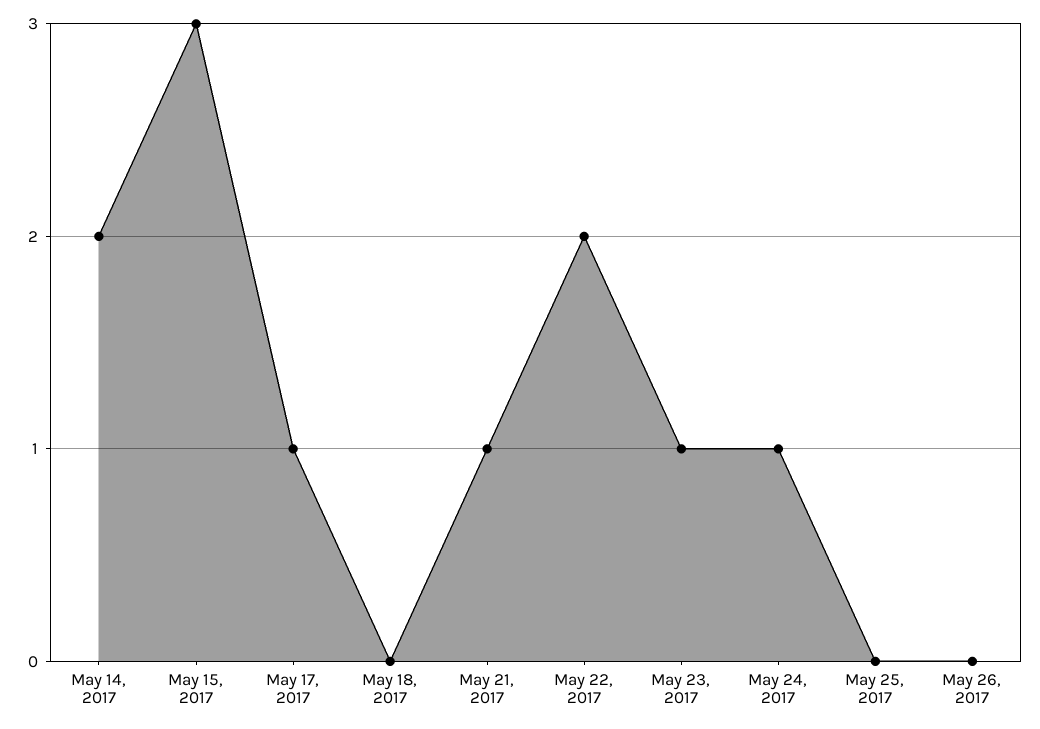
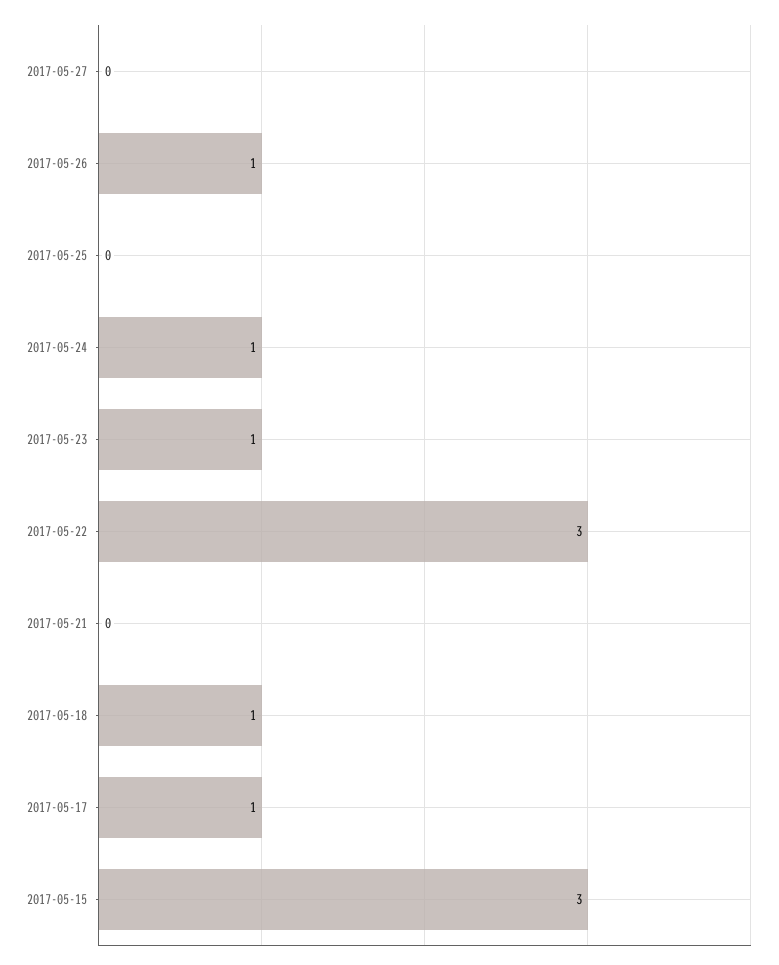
May 14, 2017: 2 -> none
May 18, 2017: 0 -> 1
May 21, 2017: 1 -> 0
May 22, 2017: 2 -> 3
May 26, 2017: 0 -> 1
2017-05-27: none -> 0

